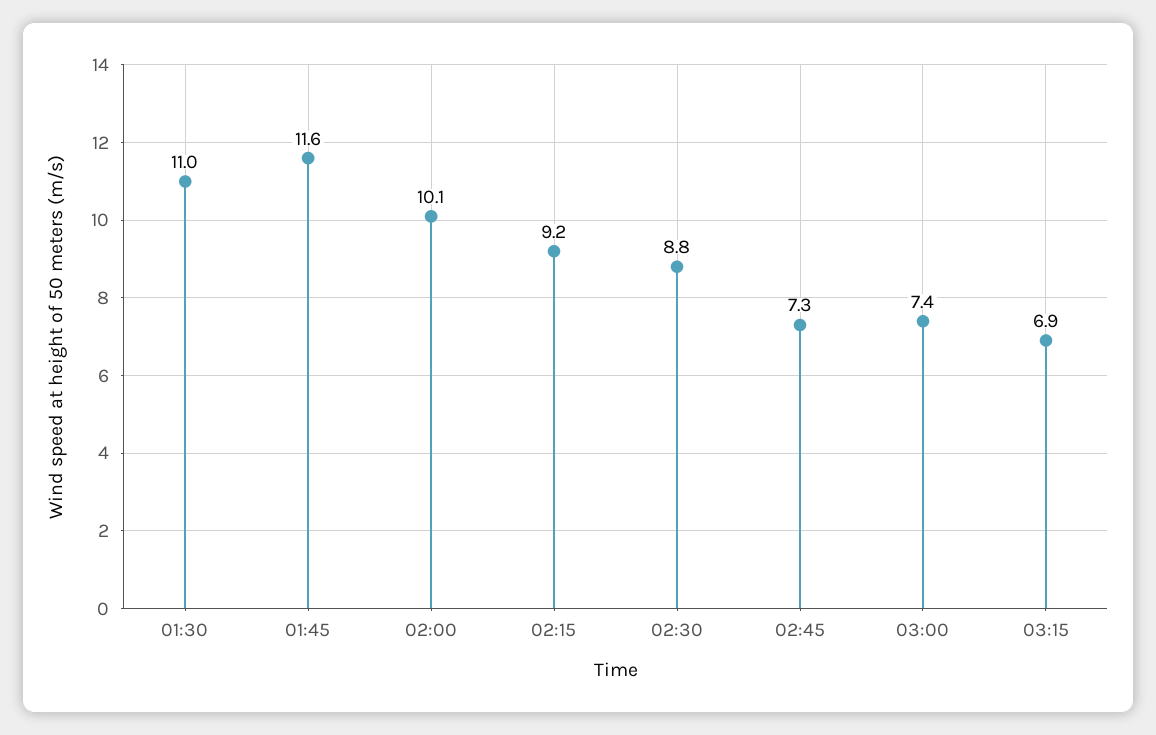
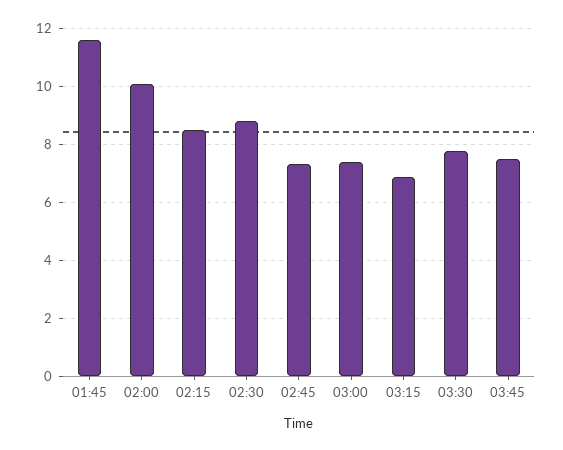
01:30: 11 -> none
02:15: 9.2 -> 8.5
03:30: none -> 7.75
03:45: none -> 7.5

